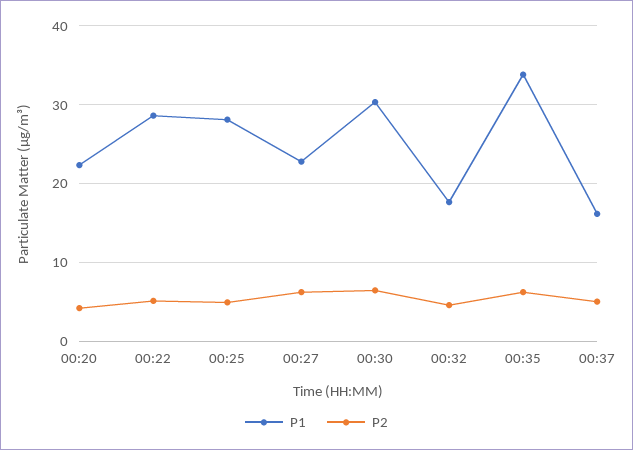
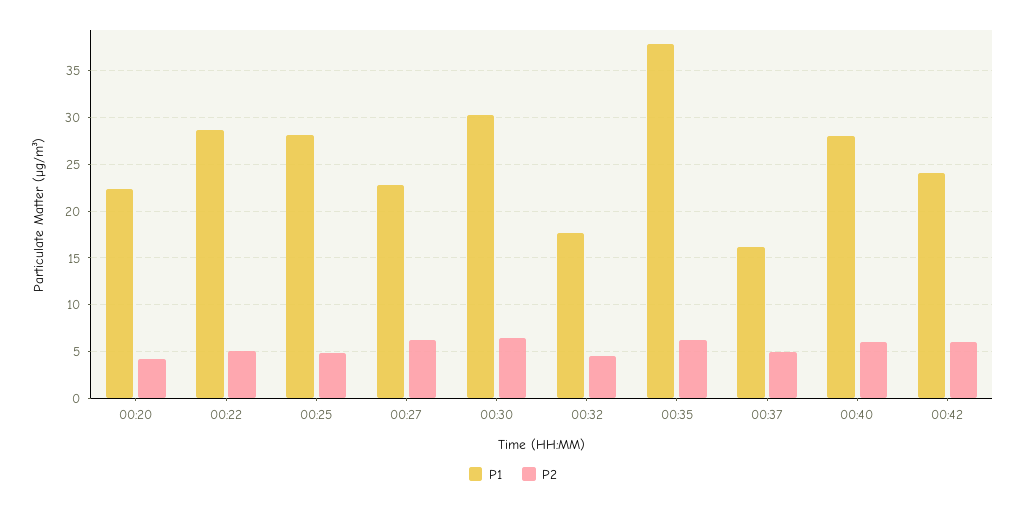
P1, 00:35: 34 -> 38
P1, 00:40: none -> 28
P2, 00:40: none -> 6
P1, 00:42: none -> 24
P2, 00:42: none -> 6

